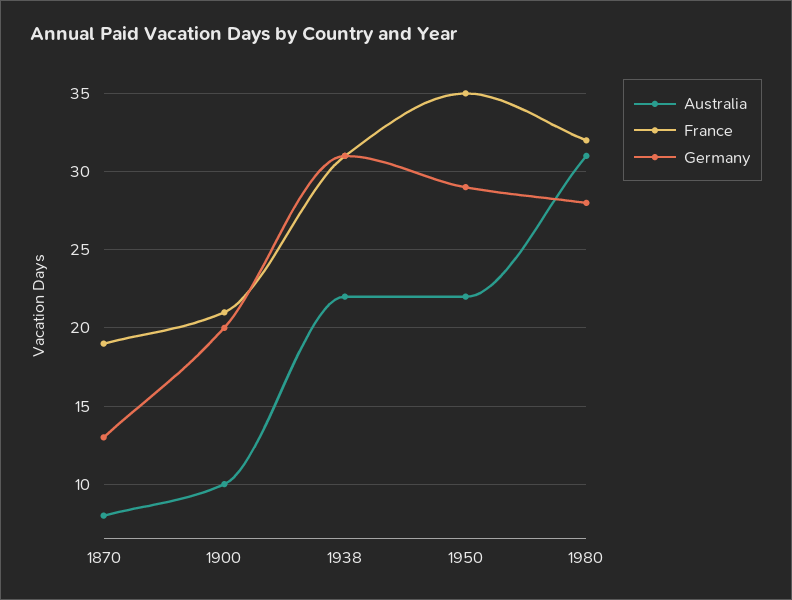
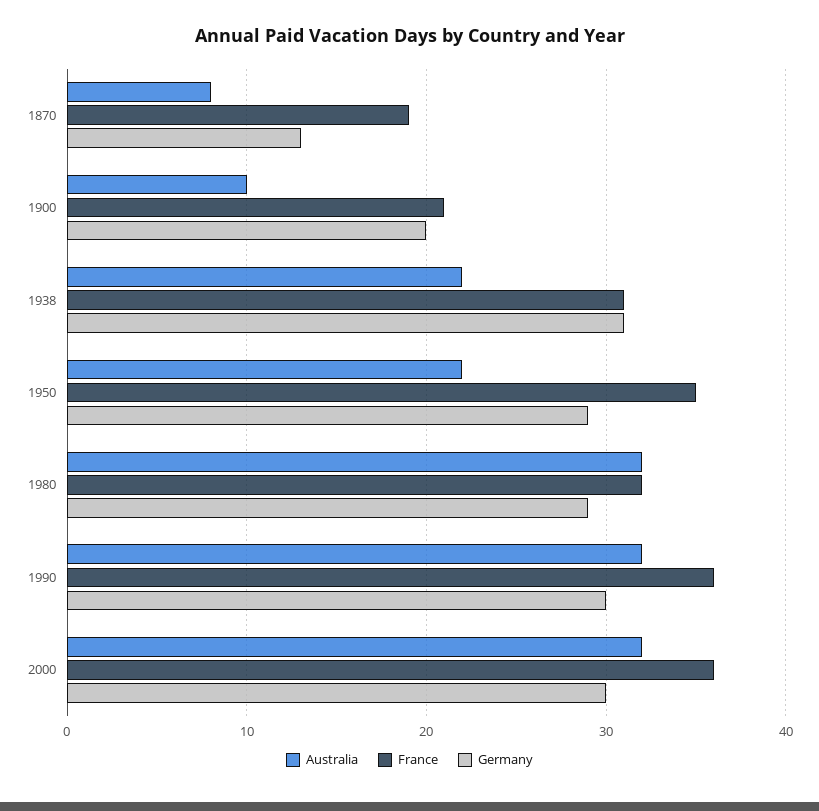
Australia, 1980: 31 -> 32
Germany, 1980: 28 -> 29
Australia, 1990: none -> 32
France, 1990: none -> 36
Germany, 1990: none -> 30
Australia, 2000: none -> 32
France, 2000: none -> 36
Germany, 2000: none -> 30

